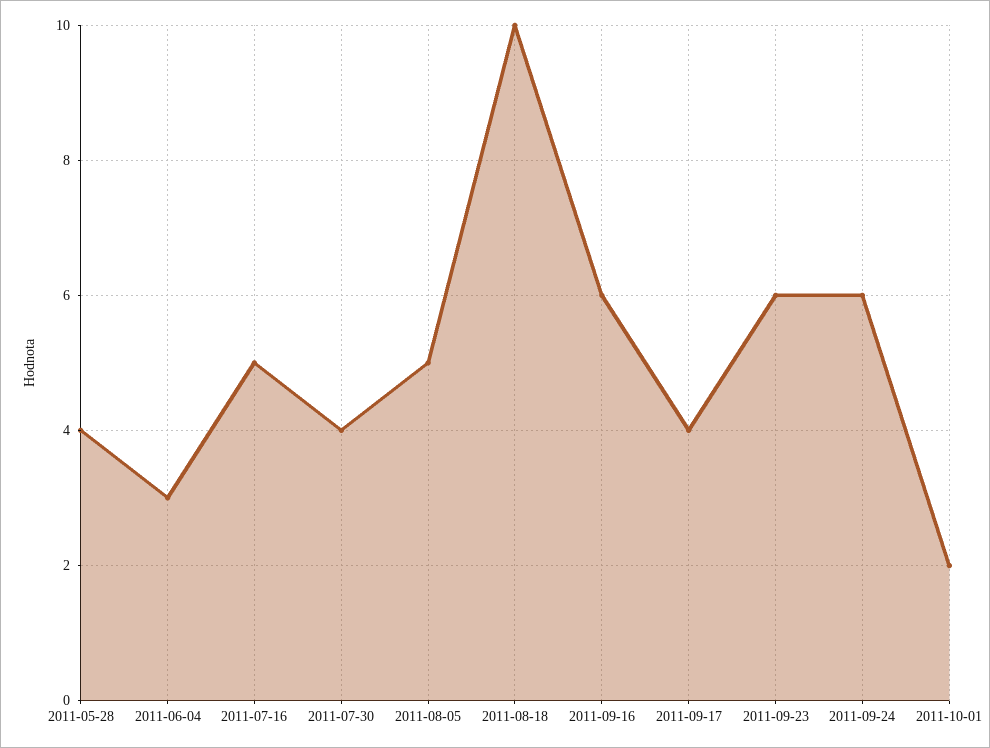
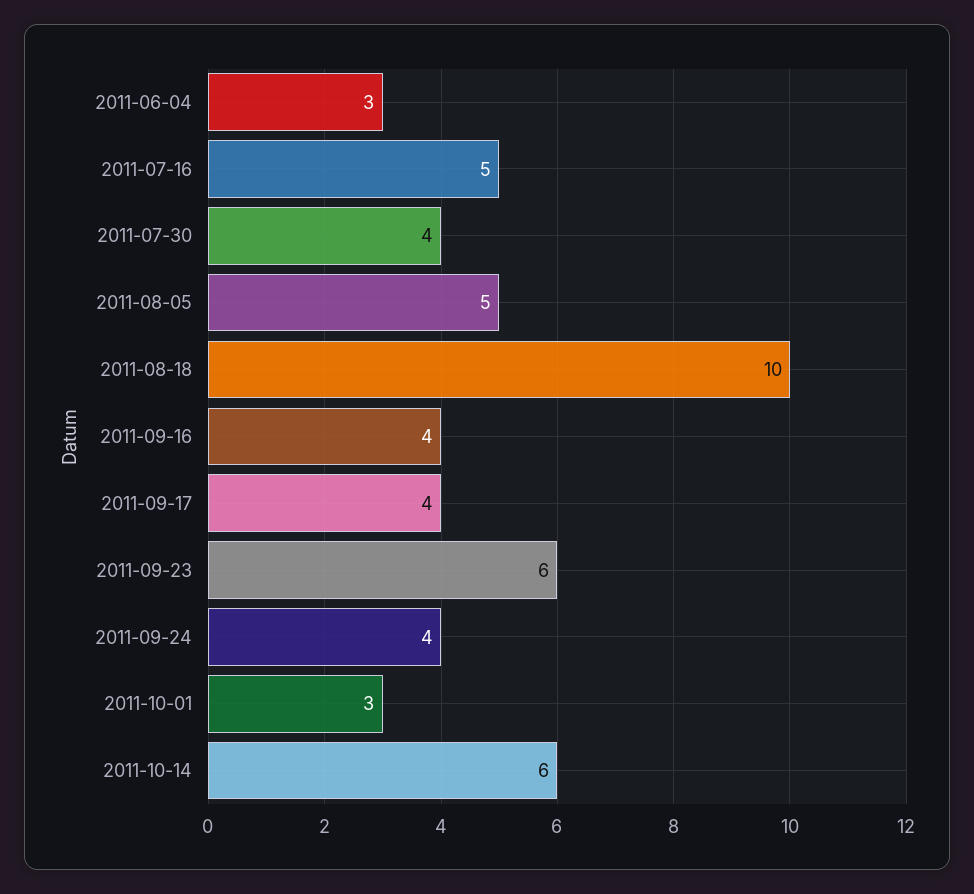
2011-05-28: 4 -> none
2011-09-16: 6 -> 4
2011-09-24: 6 -> 4
2011-10-01: 2 -> 3
2011-10-14: none -> 6

